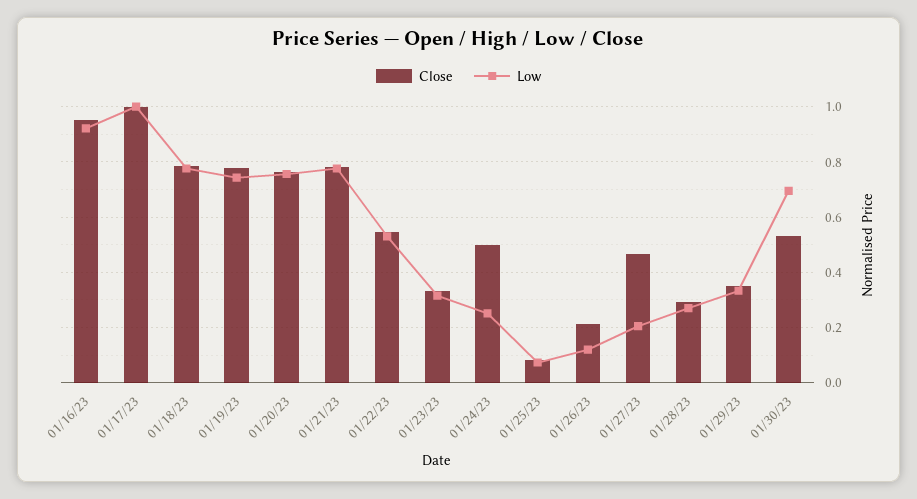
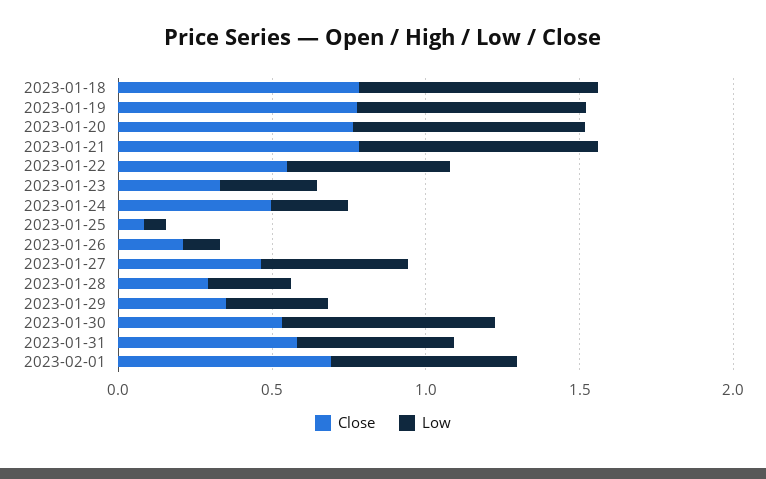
Close, 01/16/23: 0.95 -> none
Low, 01/16/23: 0.925 -> none
Close, 01/17/23: 1 -> none
Low, 01/17/23: 1 -> none
Low, 01/27/23: 0.2 -> 0.5
Close, 2023-01-31: none -> 0.6
Low, 2023-01-31: none -> 0.5
Close, 2023-02-01: none -> 0.7
Low, 2023-02-01: none -> 0.6

